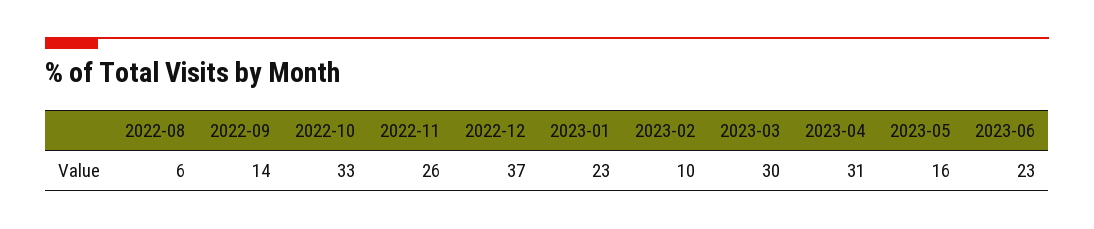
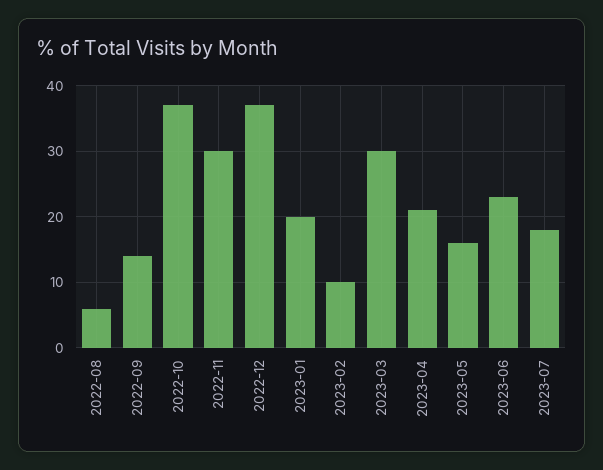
2022-10: 33 -> 37
2022-11: 26 -> 30
2023-01: 23 -> 20
2023-04: 31 -> 21
2023-07: none -> 18

